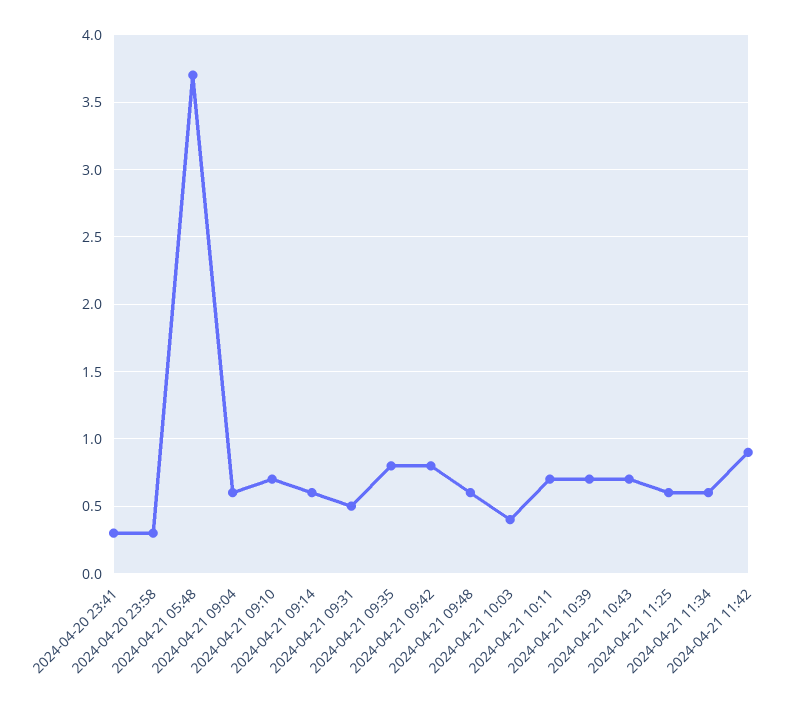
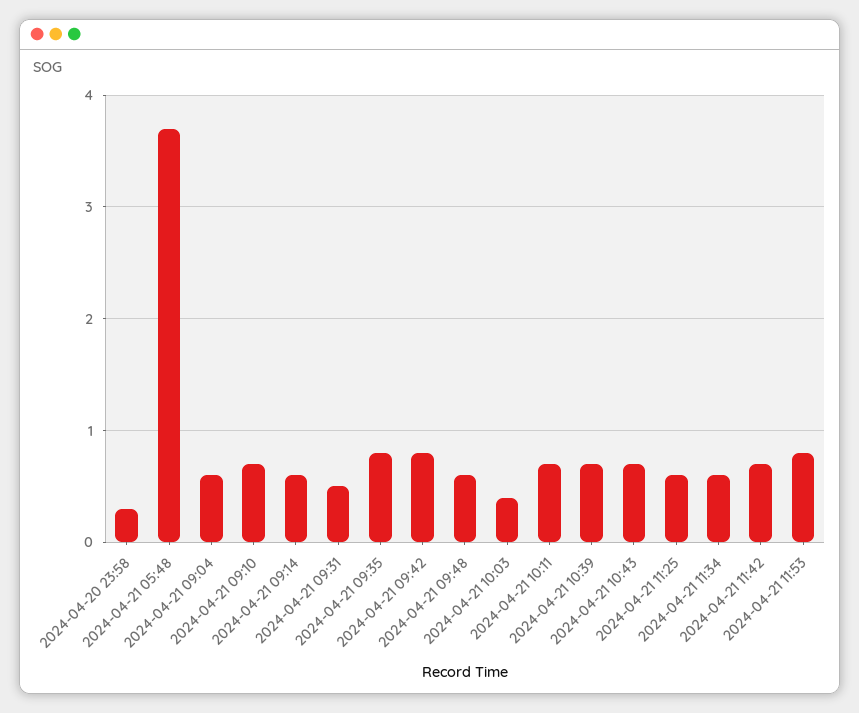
2024-04-20 23:41: 0.3 -> none
2024-04-21 11:42: 0.9 -> 0.7
2024-04-21 11:53: none -> 0.8

